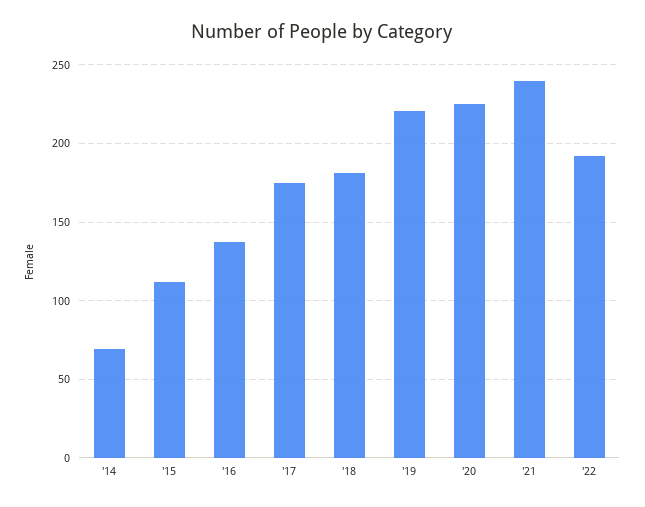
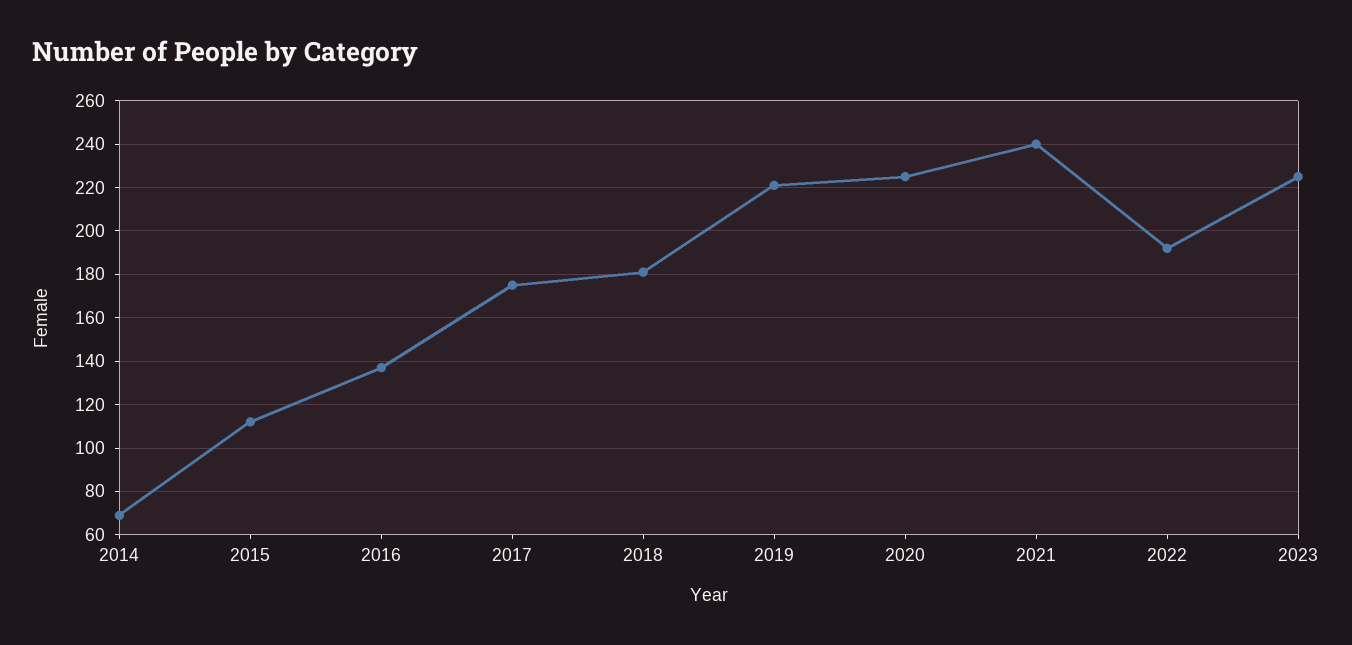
2023: none -> 225

